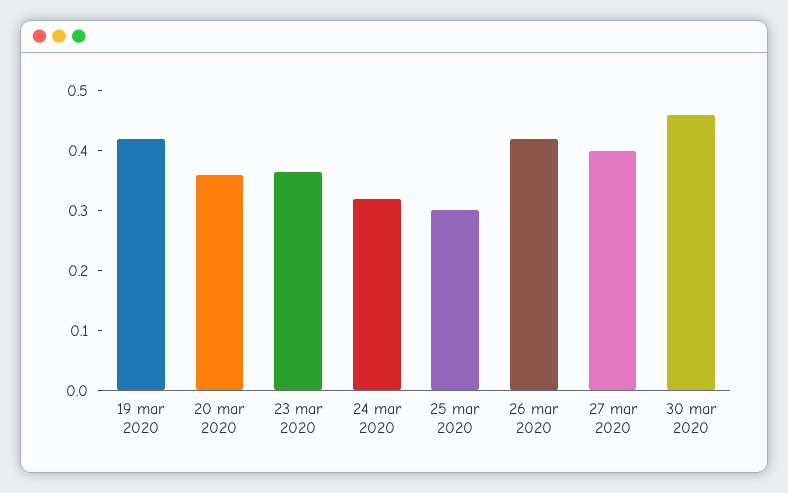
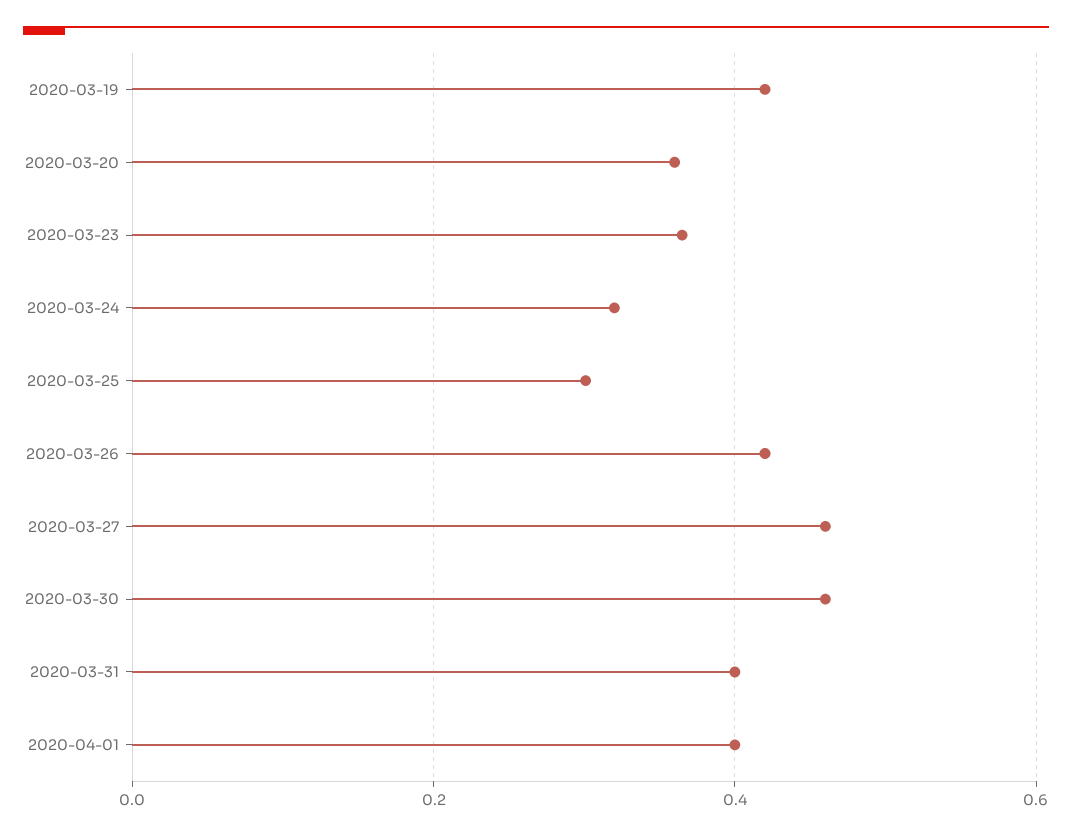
27 mar 2020: 0.4 -> 0.46
2020-03-31: none -> 0.4
2020-04-01: none -> 0.4

